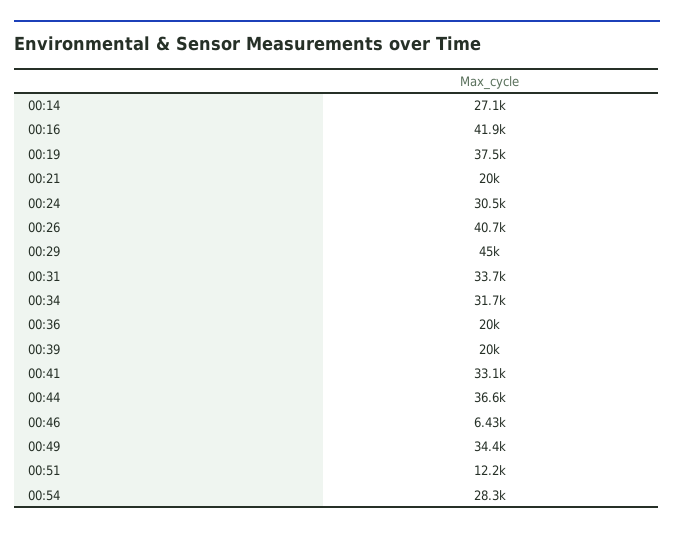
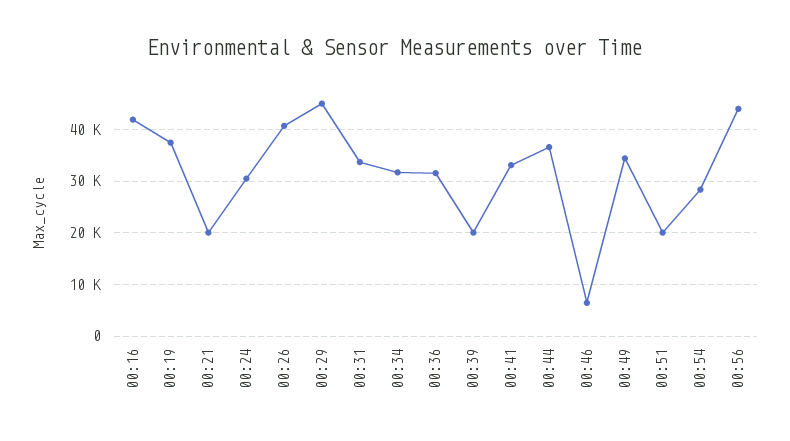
00:14: 27100 -> none
00:36: 20000 -> 32000
00:51: 12200 -> 20000
00:56: none -> 44000

